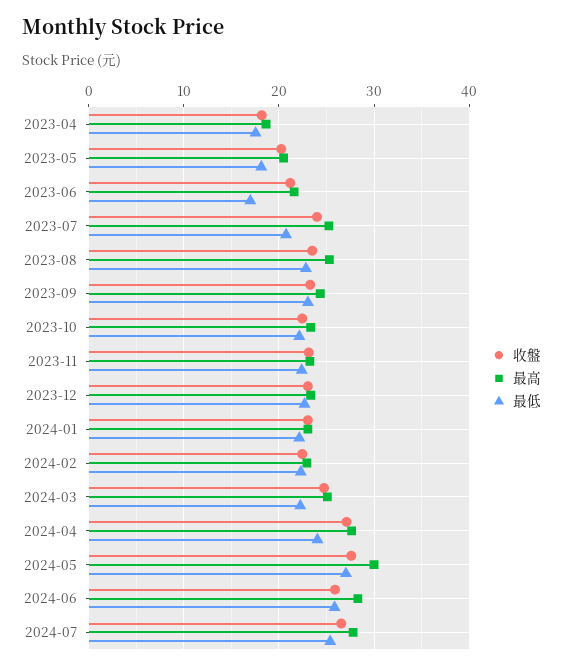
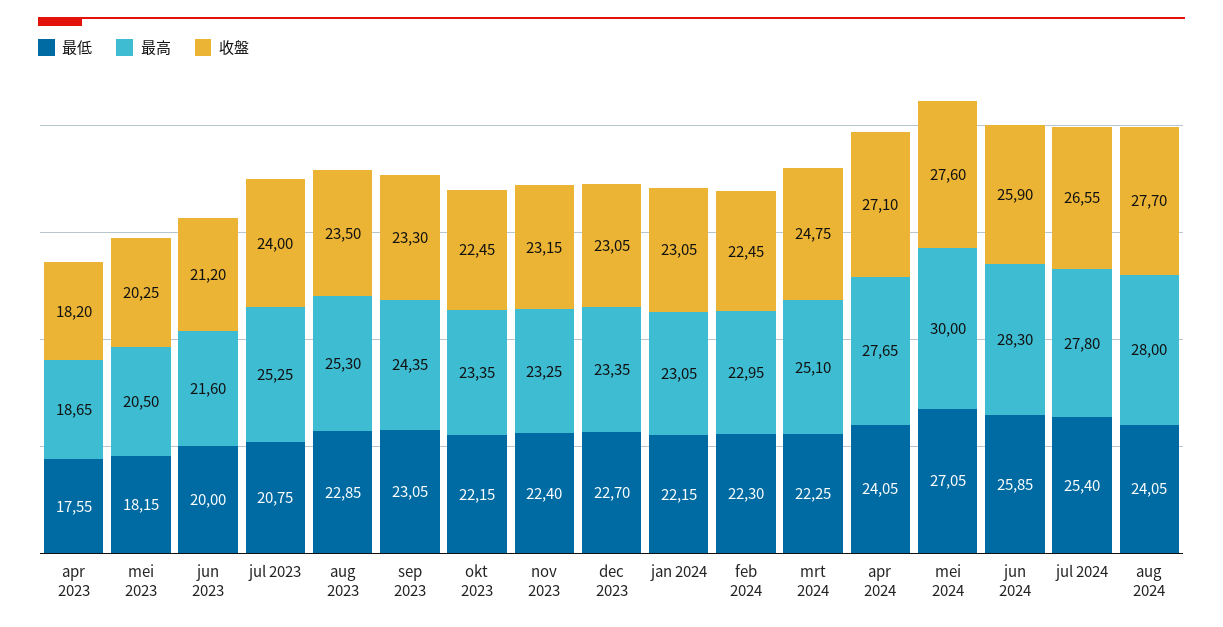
最低, 2023-06: 17 -> 20
最低, aug 2024: none -> 24.05
最高, aug 2024: none -> 28
收盤, aug 2024: none -> 27.7

